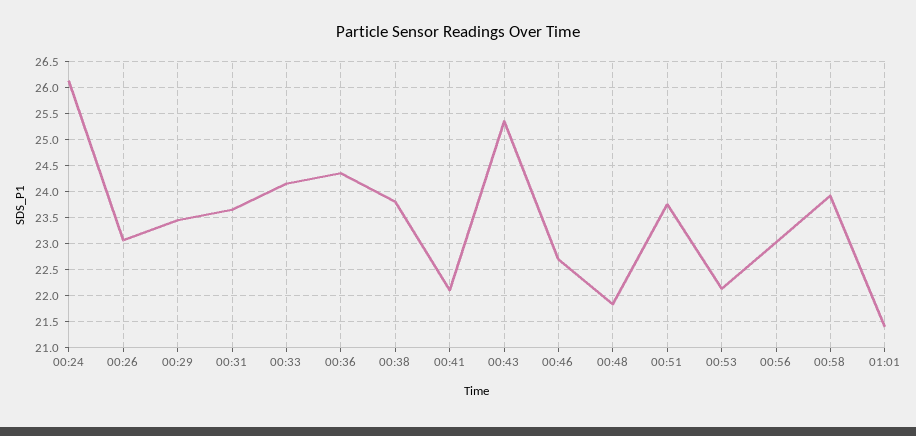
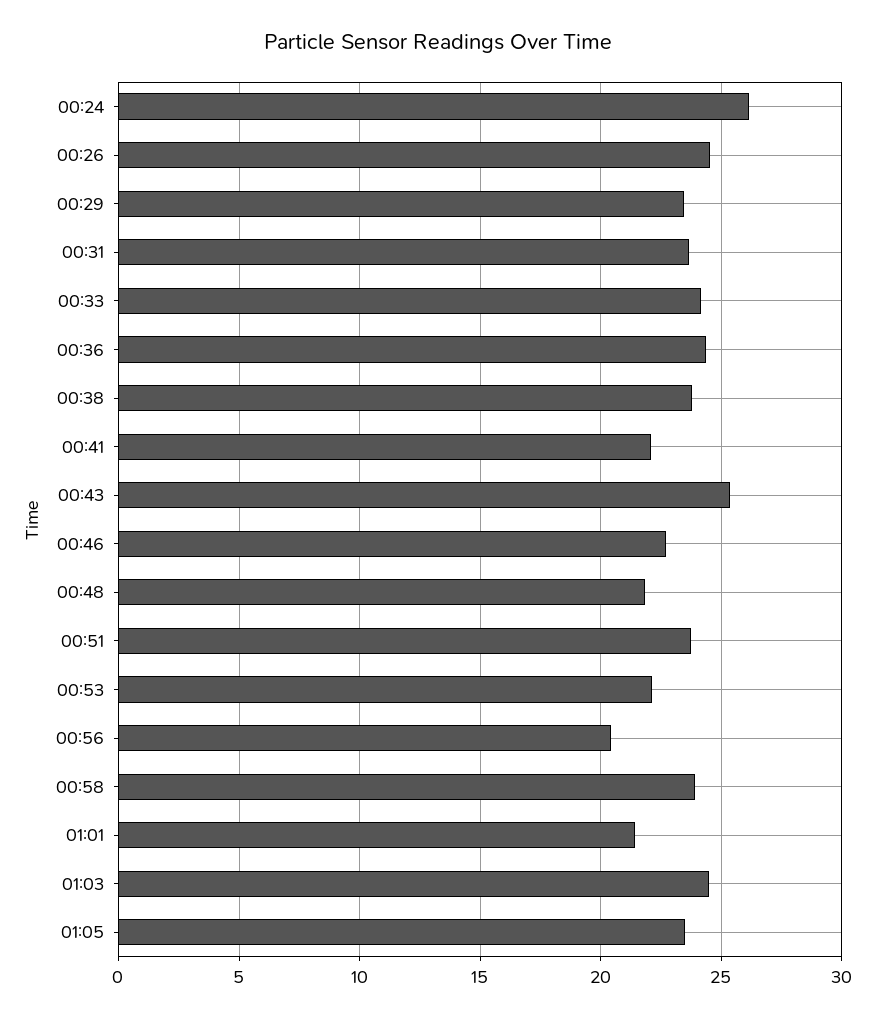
00:26: 23 -> 24.5
00:56: 23 -> 20.5
01:03: none -> 24.5
01:05: none -> 23.5

